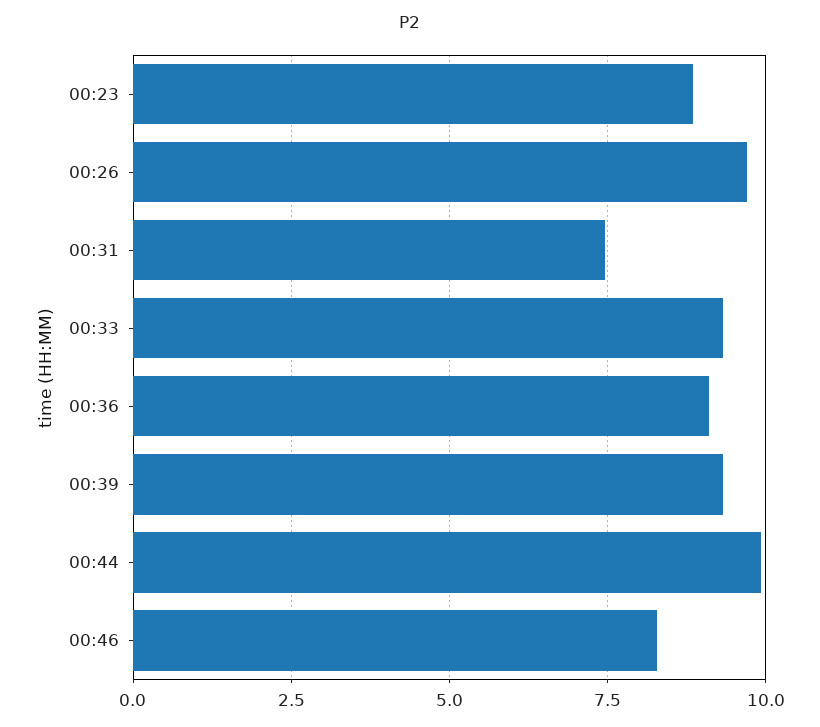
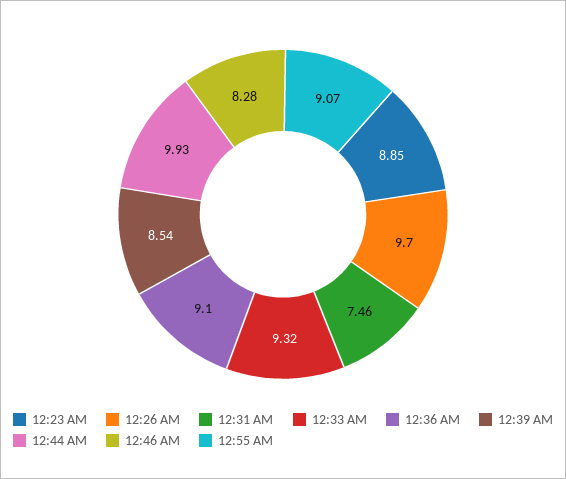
00:39: 9.25 -> 8.54
12:55 AM: none -> 9.07

